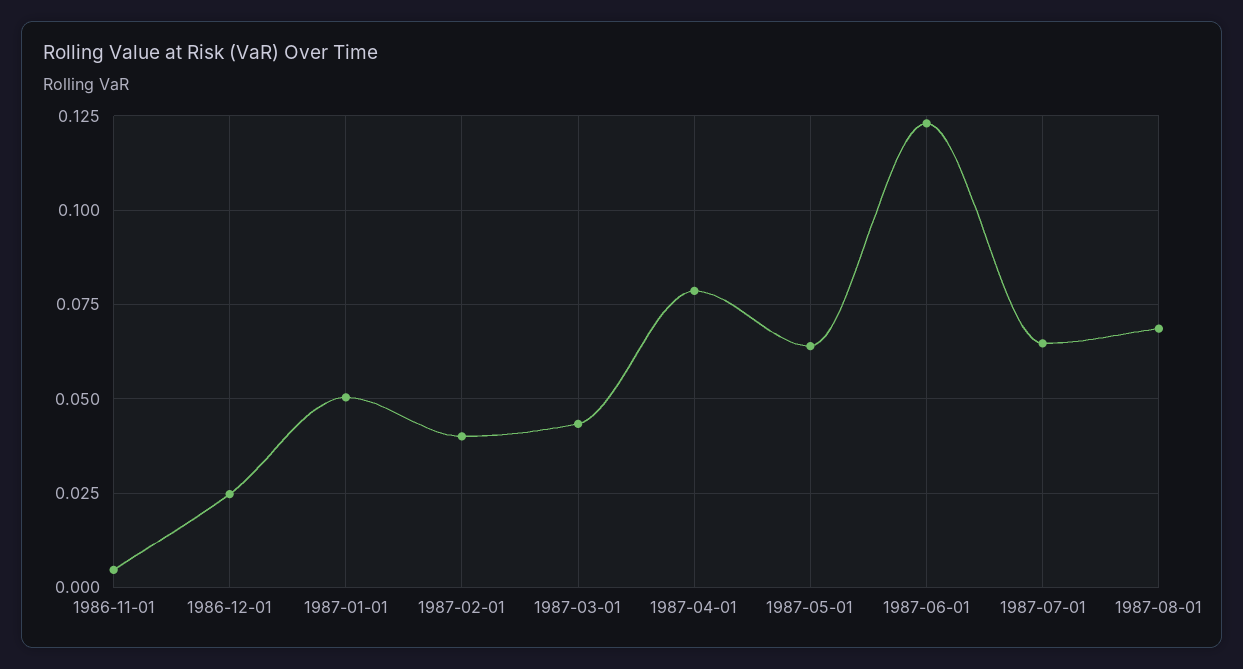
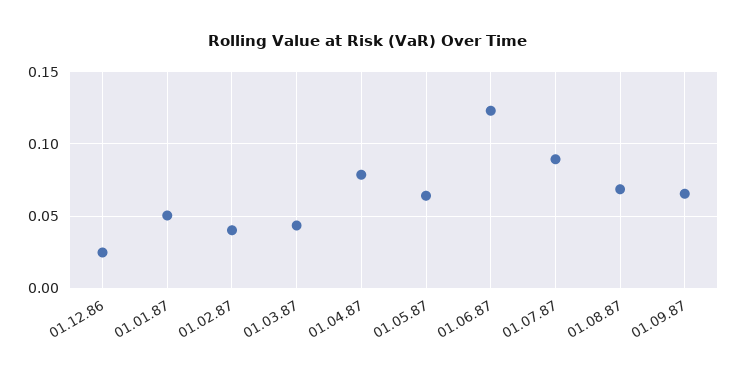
1986-11-01: 0.005 -> none
1987-07-01: 0.065 -> 0.09
01.09.87: none -> 0.065

